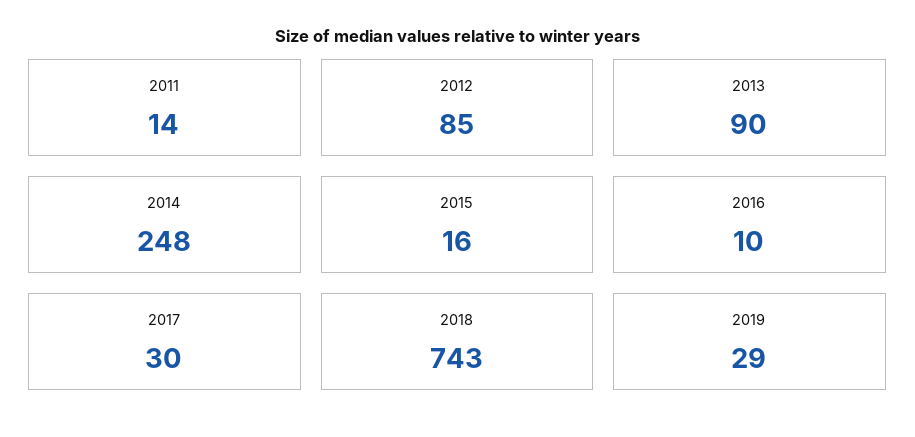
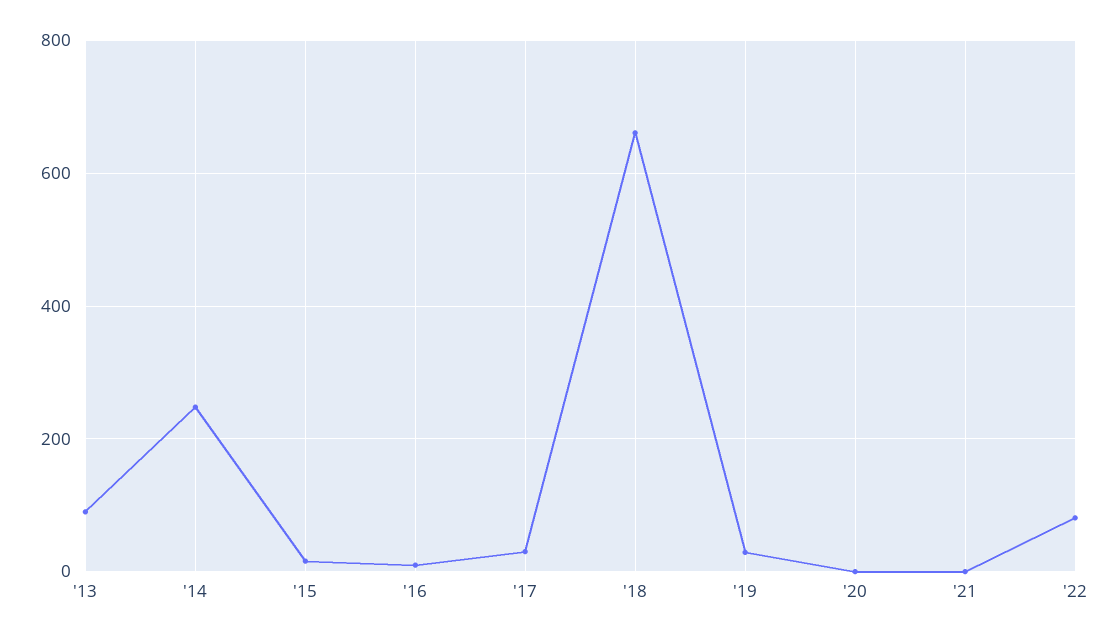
2011: 14 -> none
2012: 85 -> none
2018: 743 -> 660
'20: none -> 0
'21: none -> 0
'22: none -> 80

